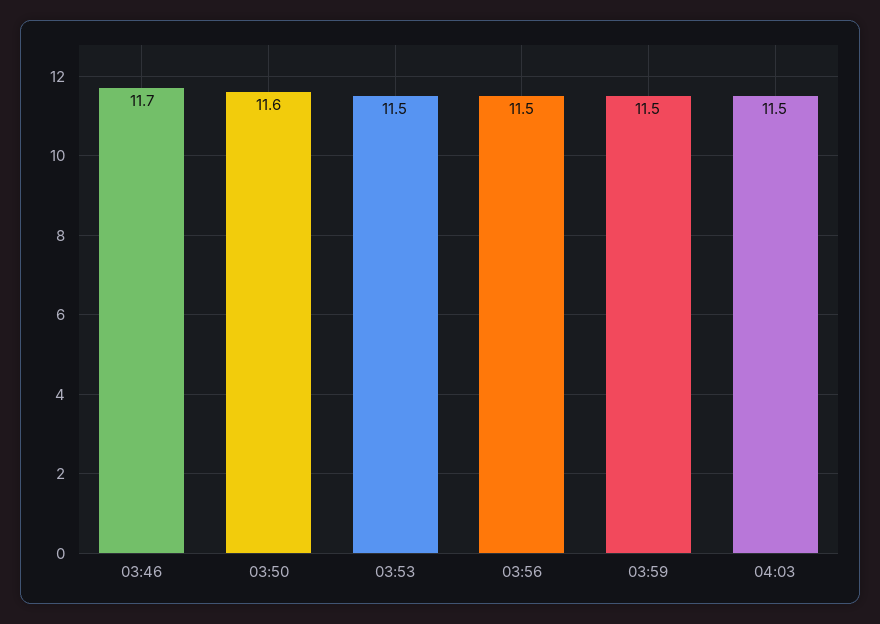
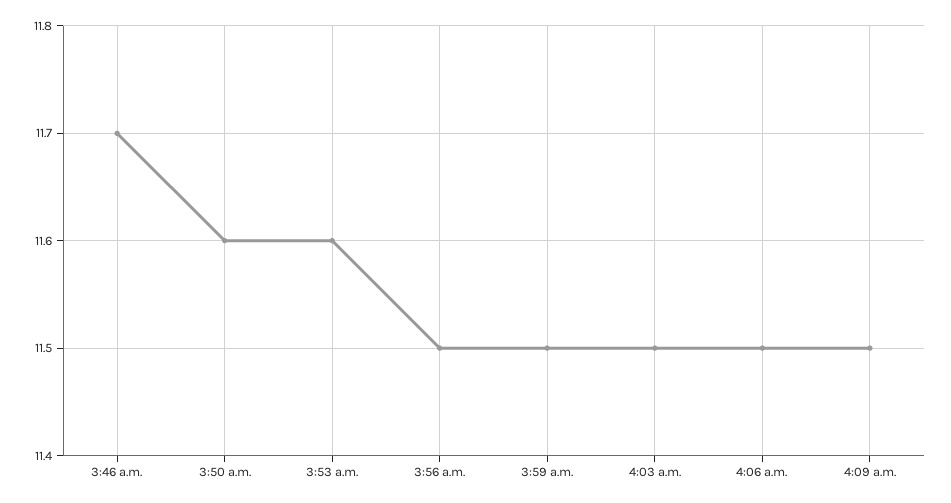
03:53: 11.5 -> 11.6
4:06 a.m.: none -> 11.5
4:09 a.m.: none -> 11.5

